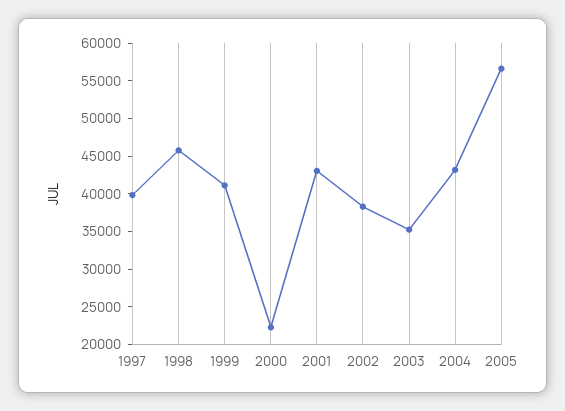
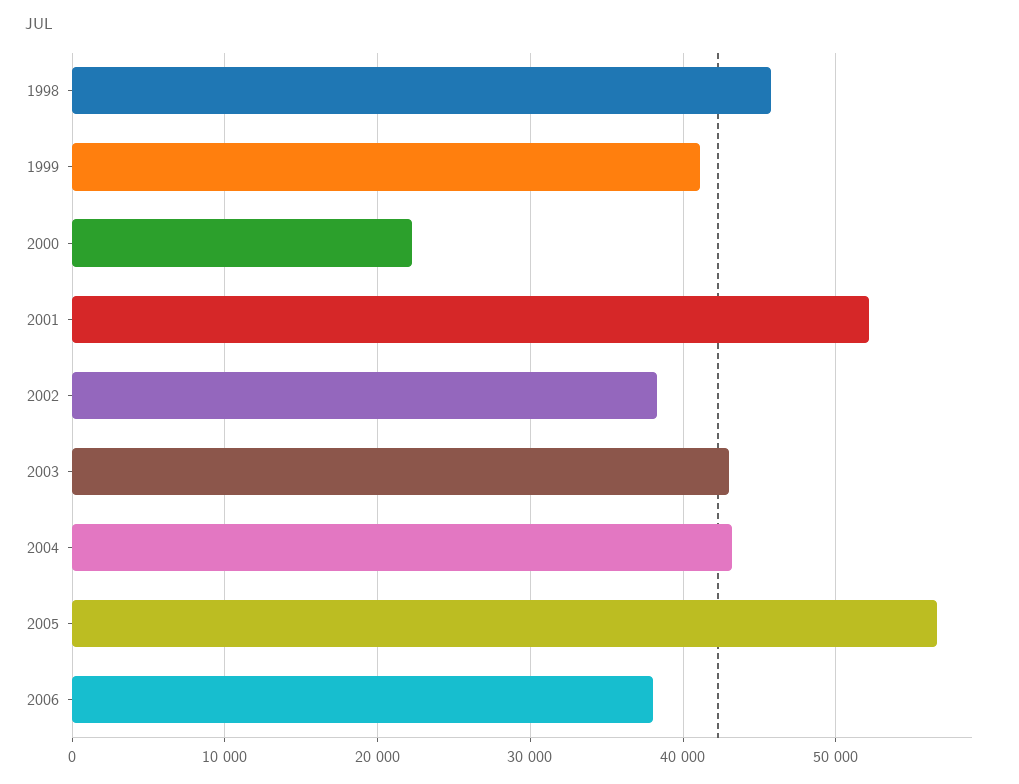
1997: 40000 -> none
2001: 42500 -> 52000
2003: 35000 -> 43000
2006: none -> 38000

